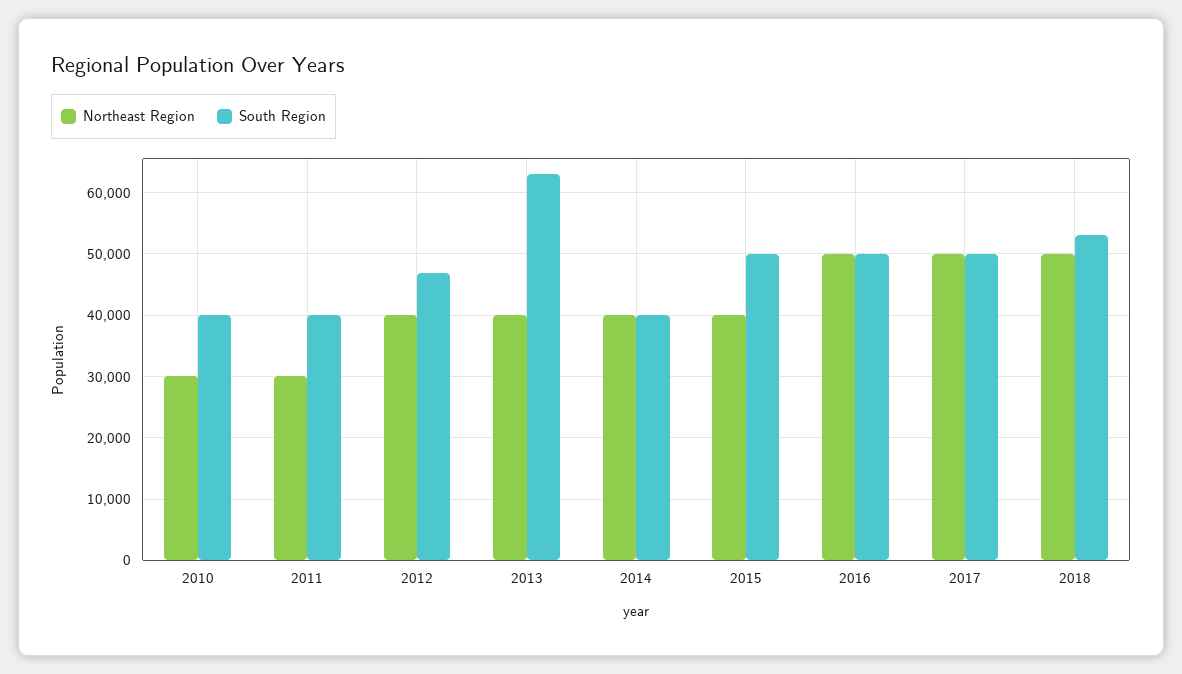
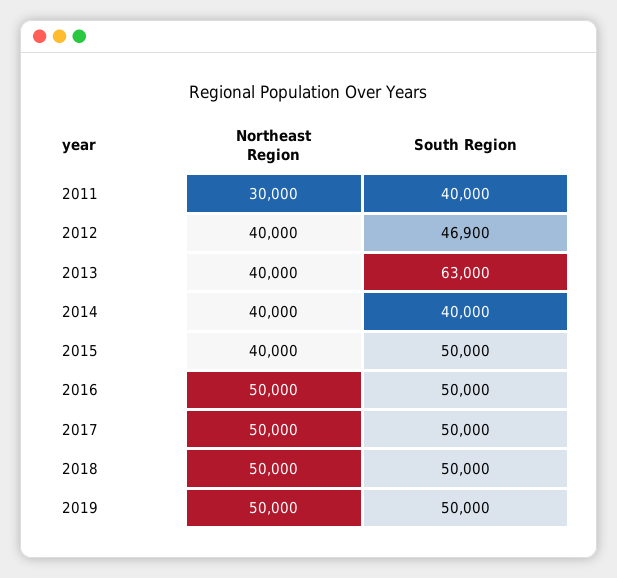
Northeast Region, 2010: 30000 -> none
South Region, 2010: 40000 -> none
South Region, 2018: 53000 -> 50000
Northeast Region, 2019: none -> 50000
South Region, 2019: none -> 50000

